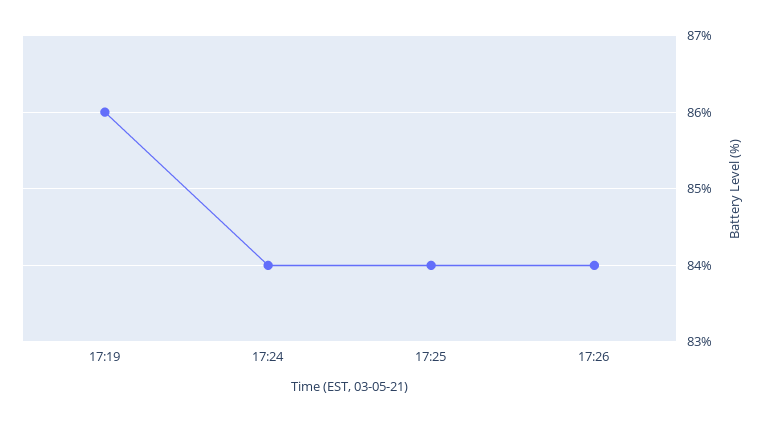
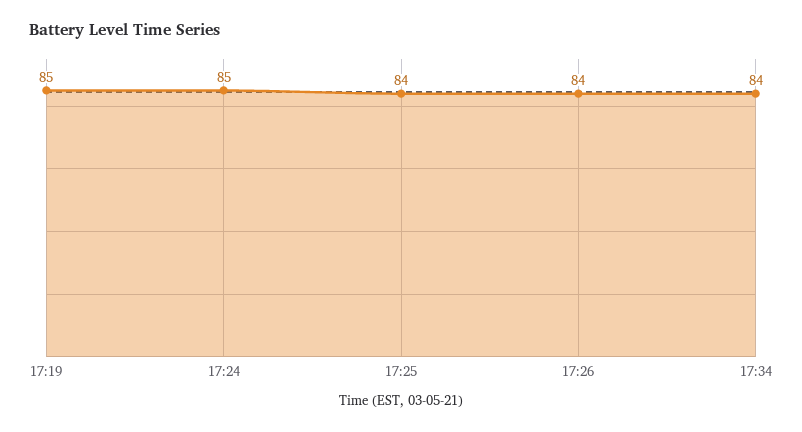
17:19: 86 -> 85
17:24: 84 -> 85
17:34: none -> 84

